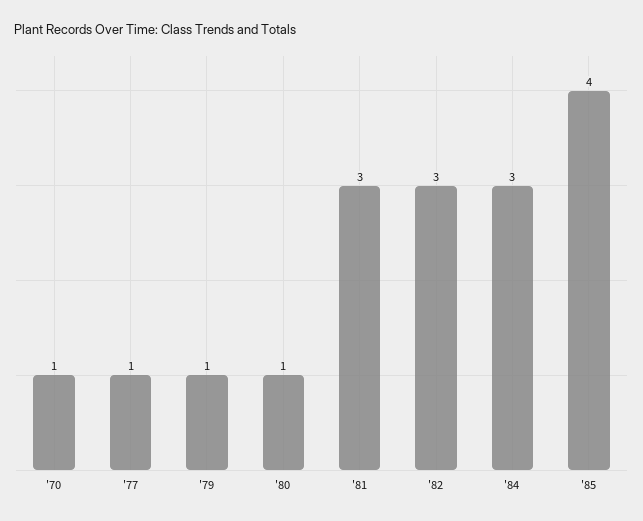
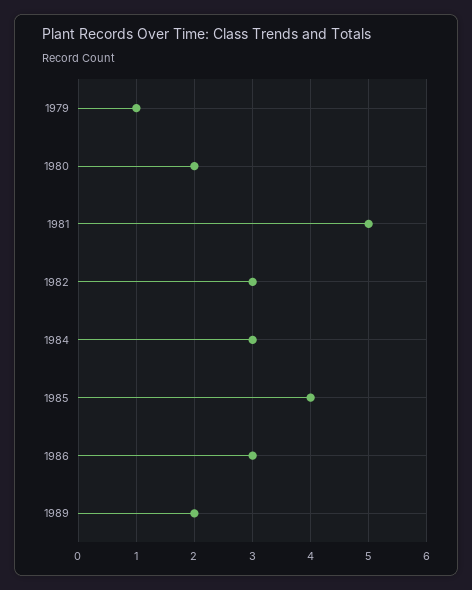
'70: 1 -> none
'77: 1 -> none
'80: 1 -> 2
'81: 3 -> 5
1986: none -> 3
1989: none -> 2

